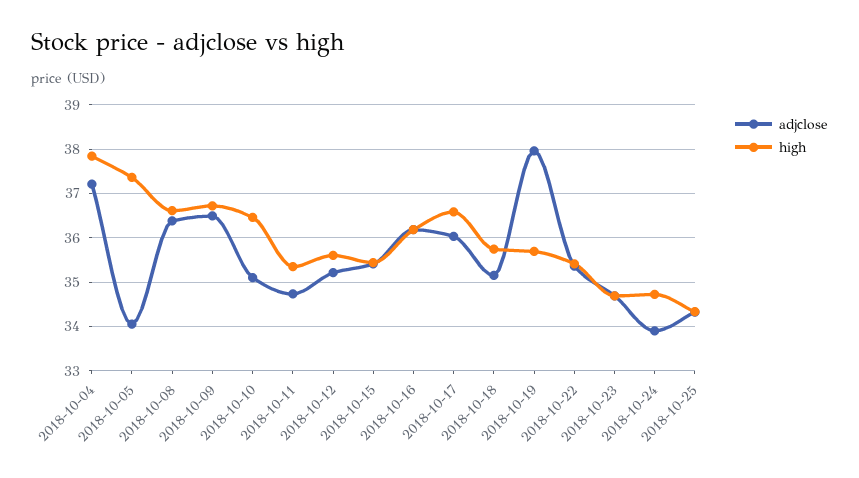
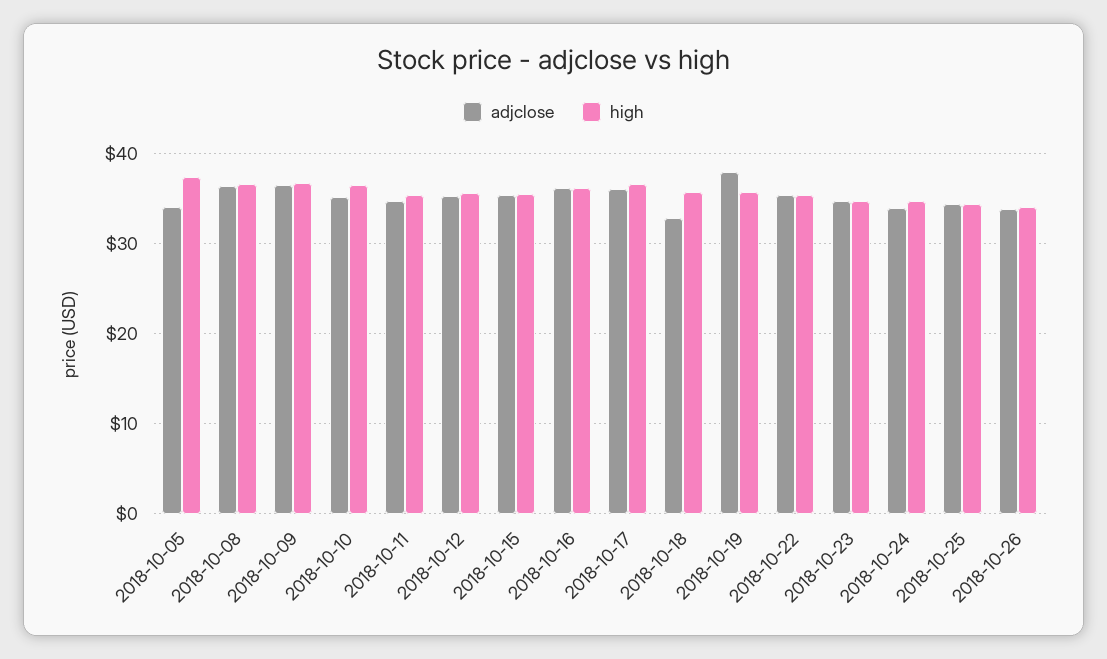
adjclose, 2018-10-04: 37.2 -> none
high, 2018-10-04: 37.8 -> none
adjclose, 2018-10-18: 35.2 -> 33
adjclose, 2018-10-26: none -> 34
high, 2018-10-26: none -> 34

